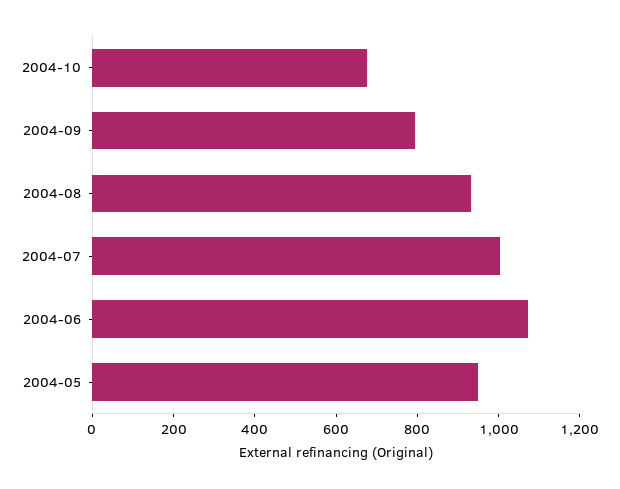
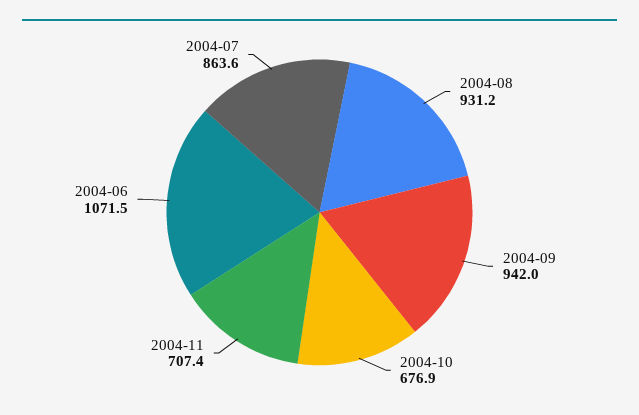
2004-09: 800 -> 942
2004-07: 1000 -> 863.6
2004-05: 950 -> none
2004-11: none -> 707.4

